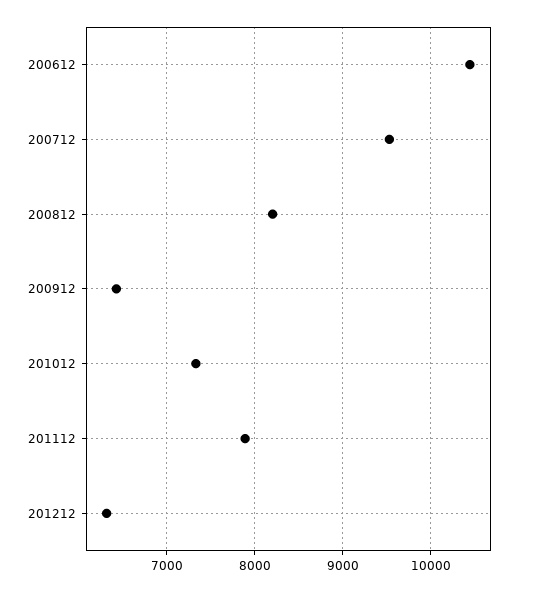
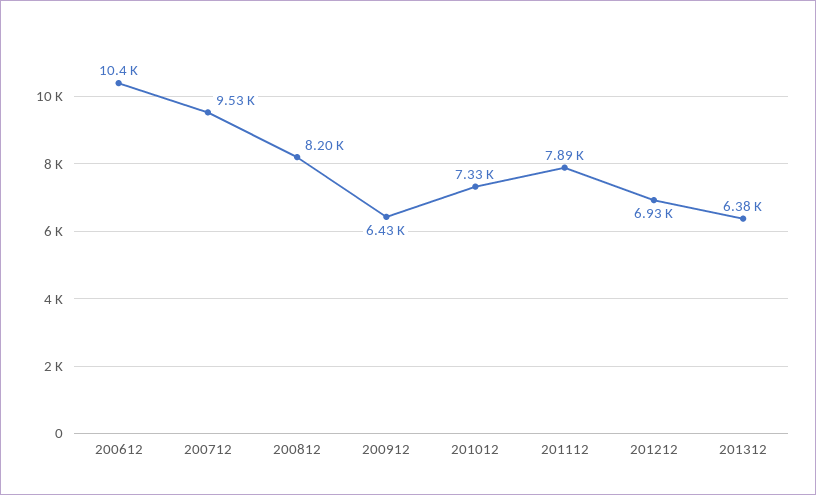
201212: 6300 -> 6930
201312: none -> 6380

